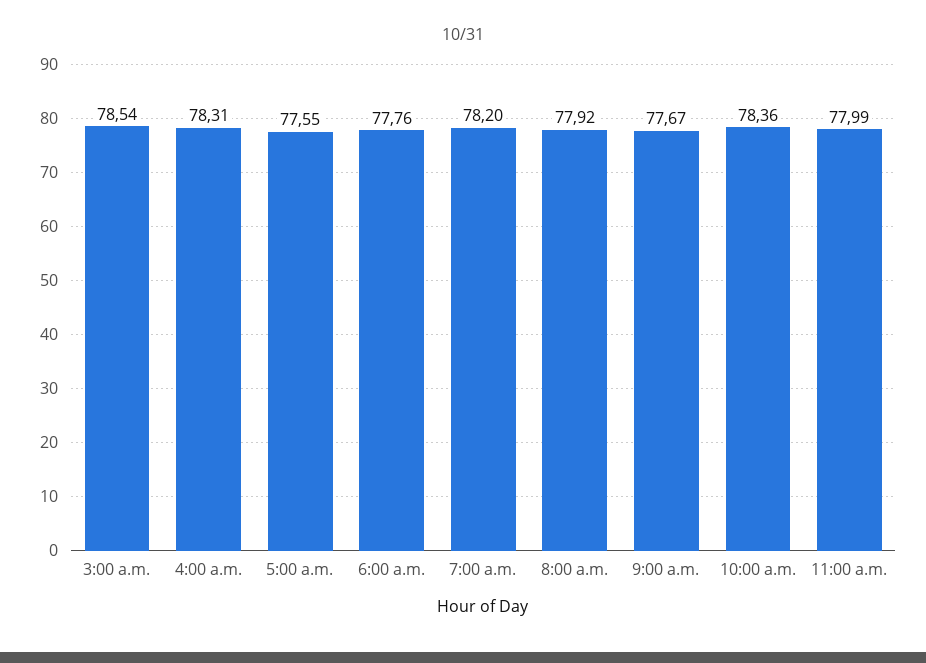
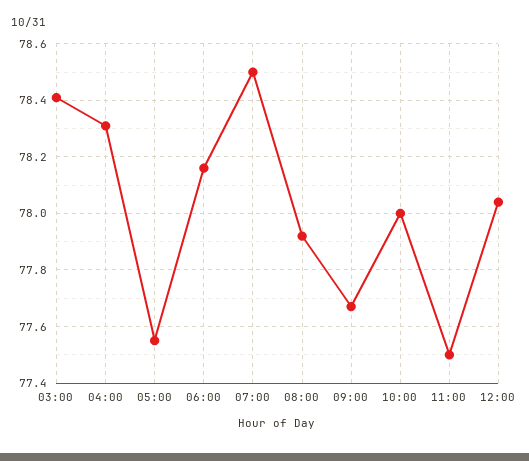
3:00 a.m.: 78.54 -> 78.4
6:00 a.m.: 77.76 -> 78.15
7:00 a.m.: 78.2 -> 78.5
10:00 a.m.: 78.36 -> 78
11:00 a.m.: 77.99 -> 77.5
12:00: none -> 78.05

